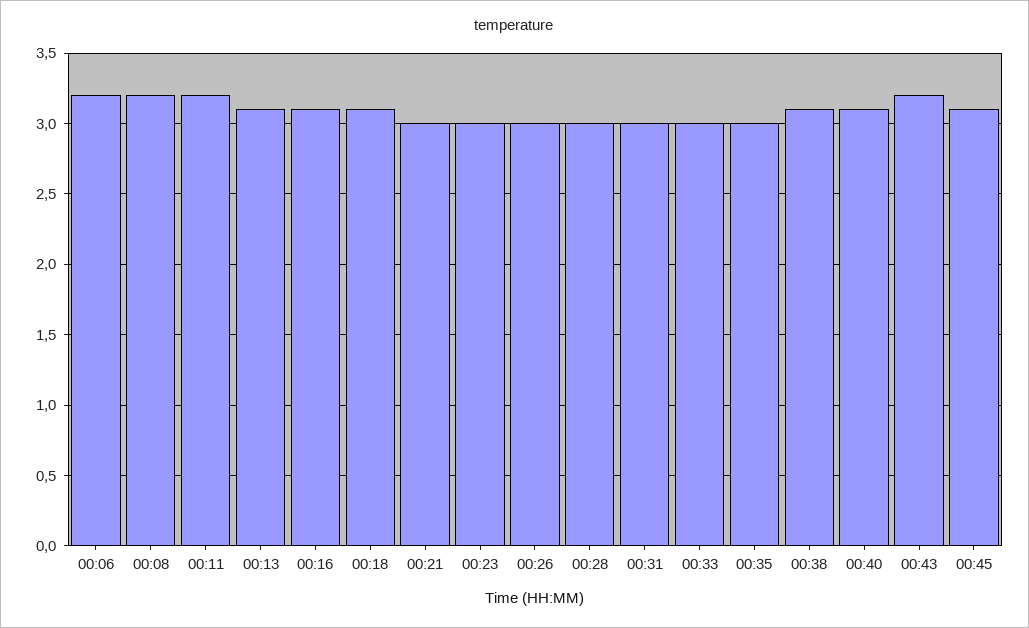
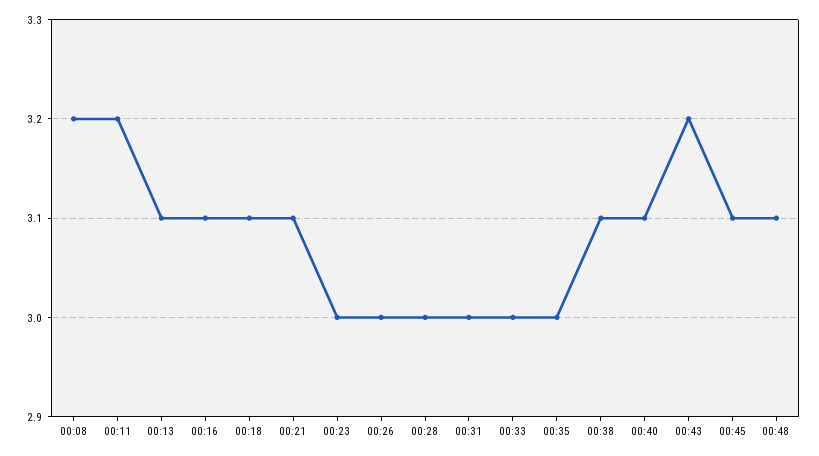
00:06: 3.2 -> none
00:21: 3 -> 3.1
00:48: none -> 3.1

